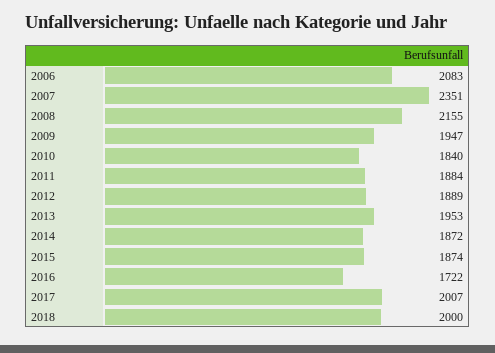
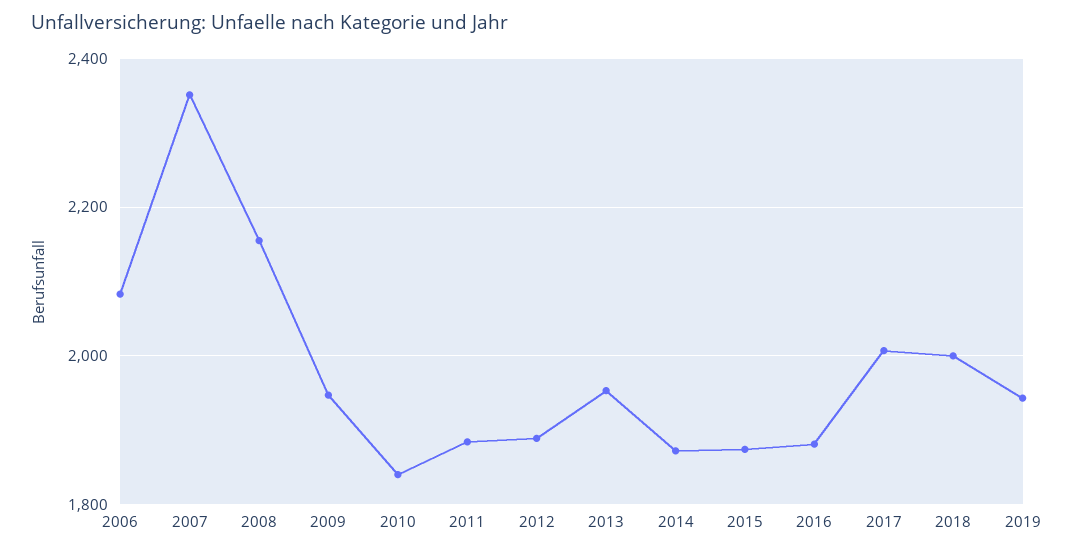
2016: 1722 -> 1880
2019: none -> 1940

